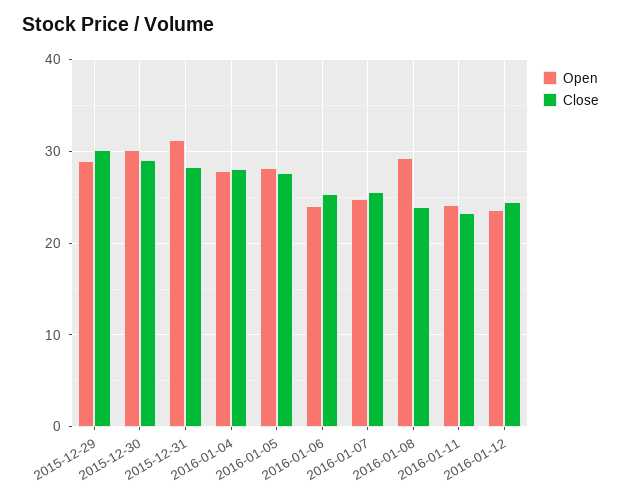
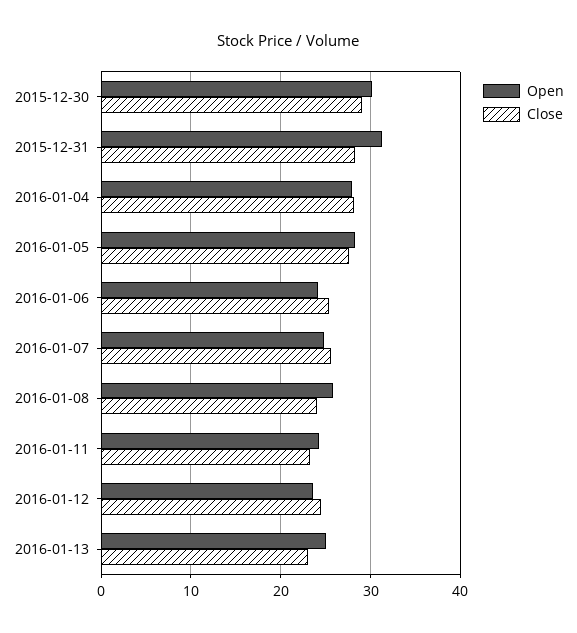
Open, 2015-12-29: 29 -> none
Close, 2015-12-29: 30 -> none
Open, 2016-01-08: 29 -> 26
Open, 2016-01-13: none -> 25
Close, 2016-01-13: none -> 23

